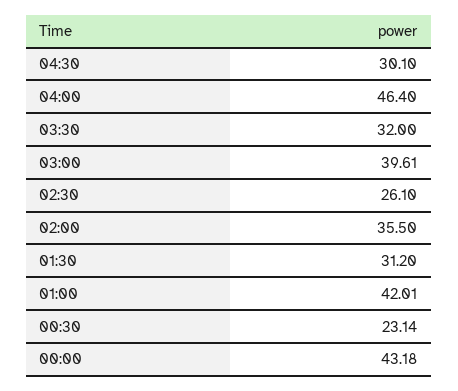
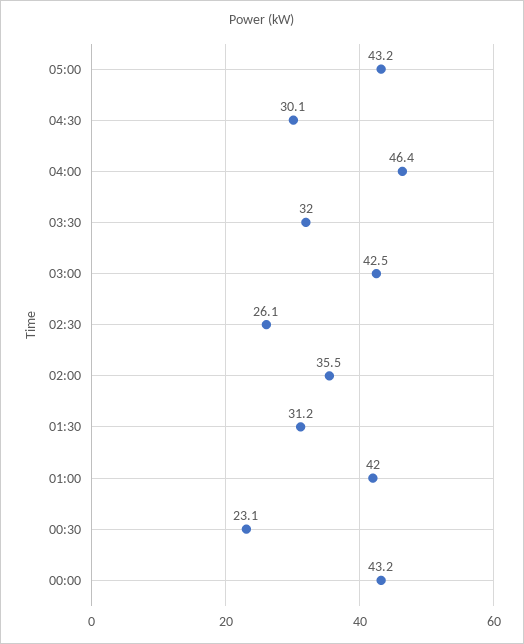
03:00: 39.61 -> 42.5
05:00: none -> 43.2

